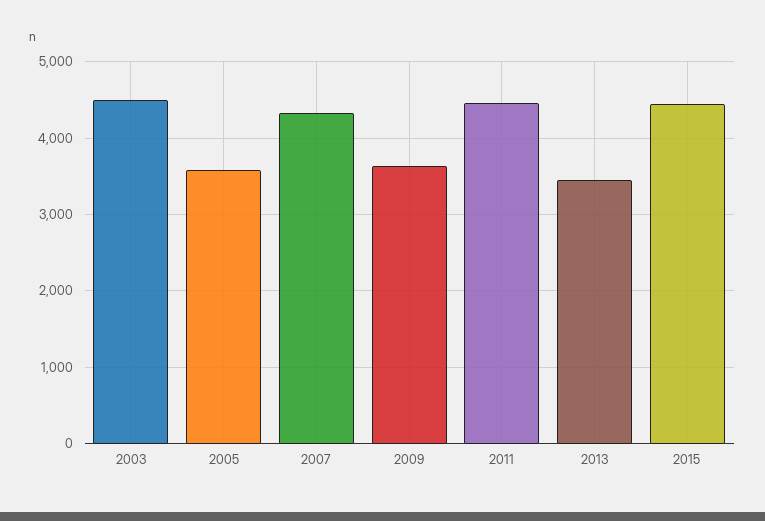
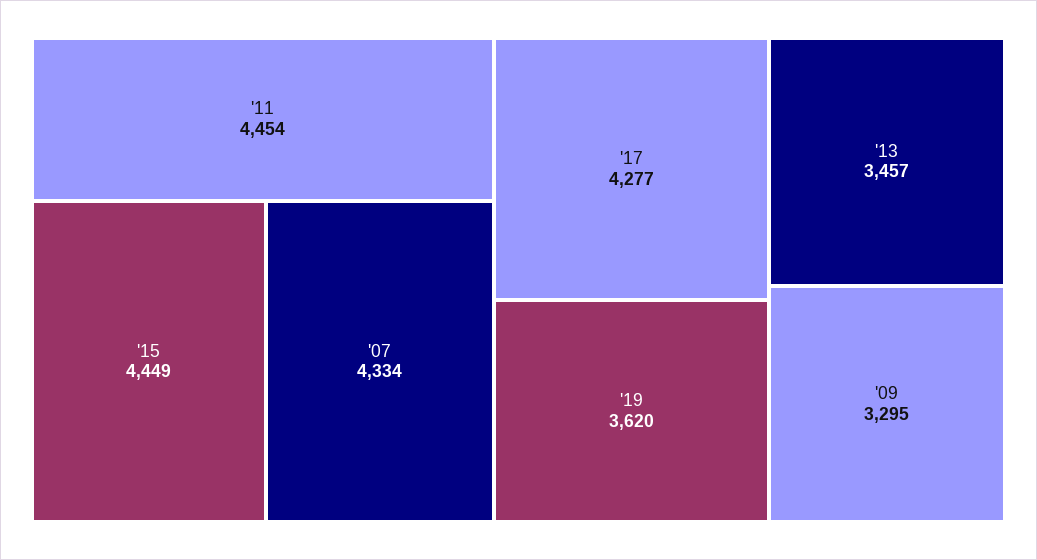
2003: 4500 -> none
2005: 3600 -> none
2009: 3600 -> 3295
'17: none -> 4277
'19: none -> 3620

